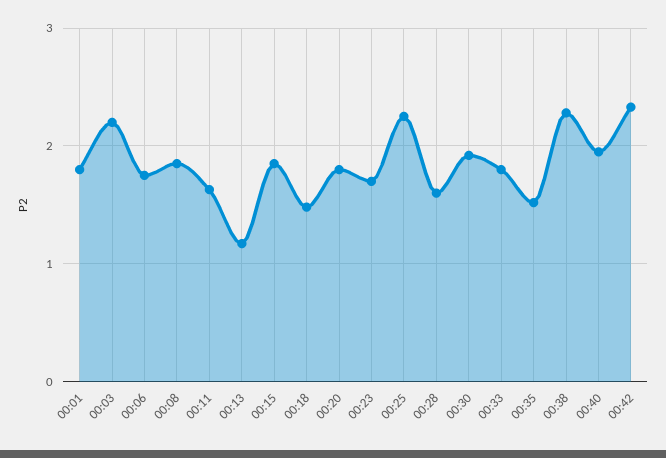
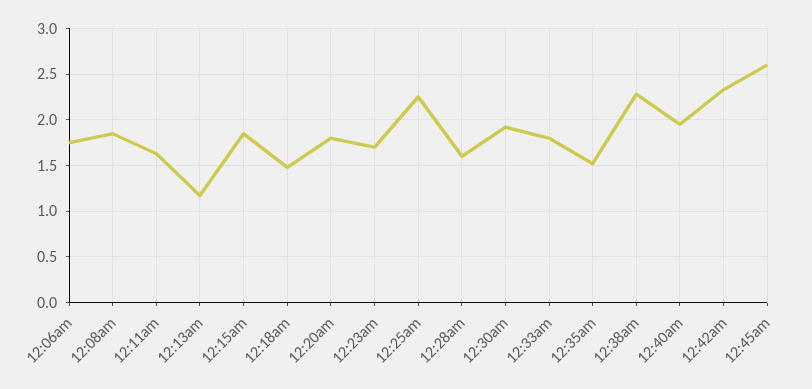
00:01: 1.8 -> none
00:03: 2.2 -> none
12:45am: none -> 2.6

